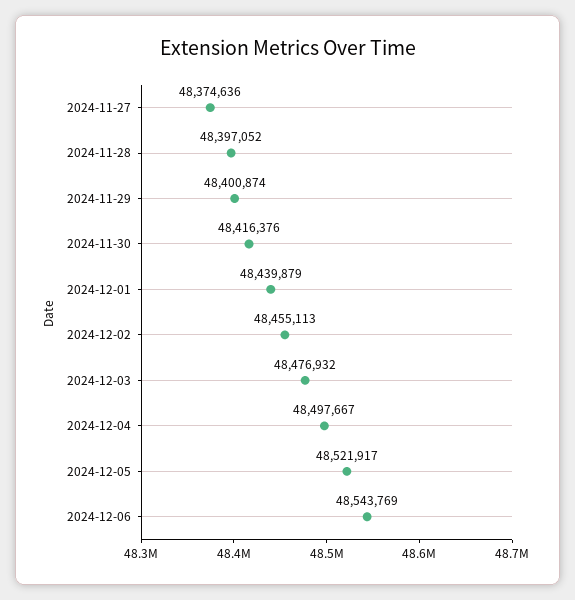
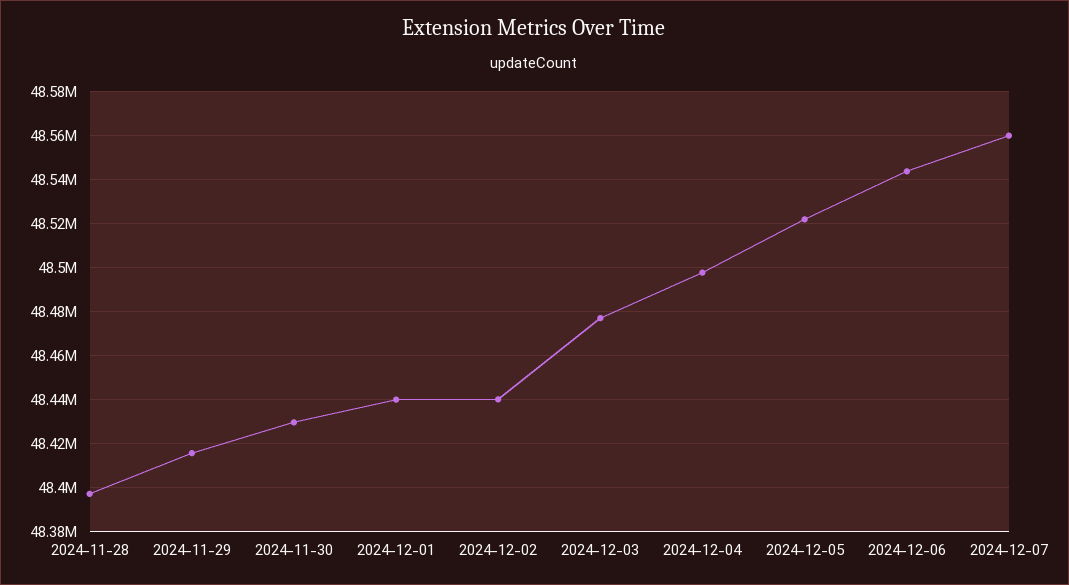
2024-11-27: 48374636 -> none
2024-11-29: 48400874 -> 48415000
2024-11-30: 48416376 -> 48430000
2024-12-02: 48455113 -> 48440000
2024-12-07: none -> 48560000

